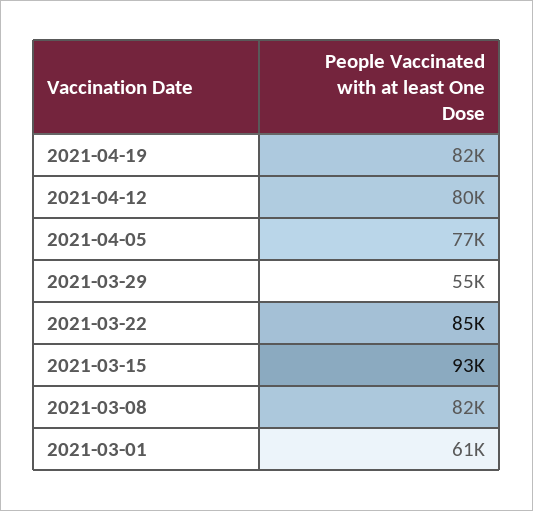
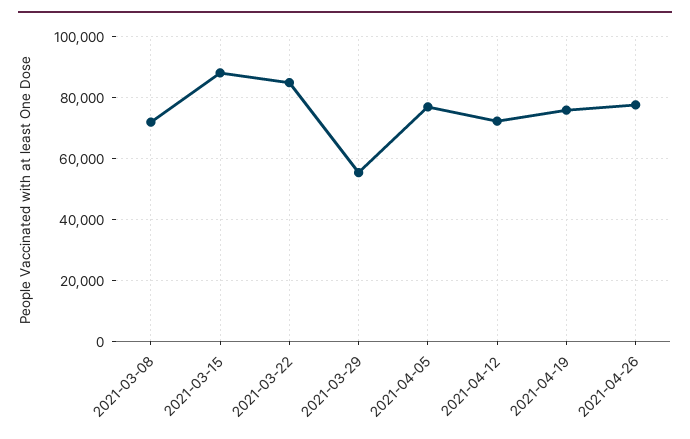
2021-04-19: 82000 -> 76000
2021-04-12: 80000 -> 72000
2021-03-15: 93000 -> 88000
2021-03-08: 82000 -> 72000
2021-03-01: 61000 -> none
2021-04-26: none -> 78000

